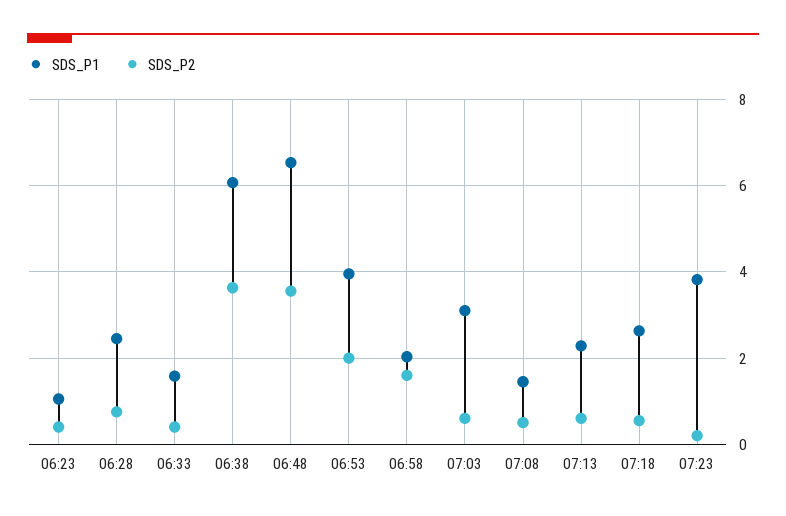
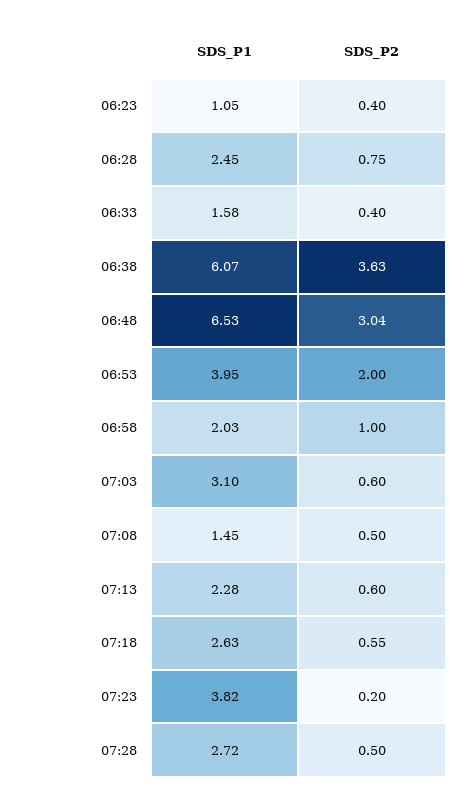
SDS_P2, 06:48: 3.6 -> 3.04
SDS_P2, 06:58: 1.6 -> 1
SDS_P1, 07:28: none -> 2.72
SDS_P2, 07:28: none -> 0.5

